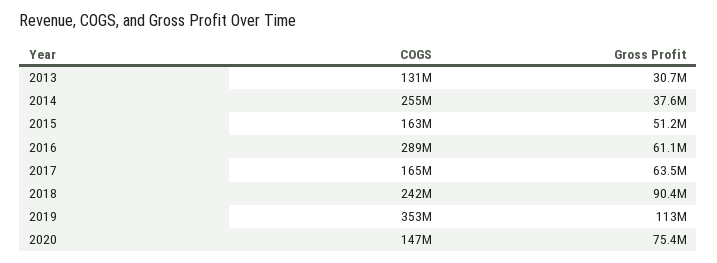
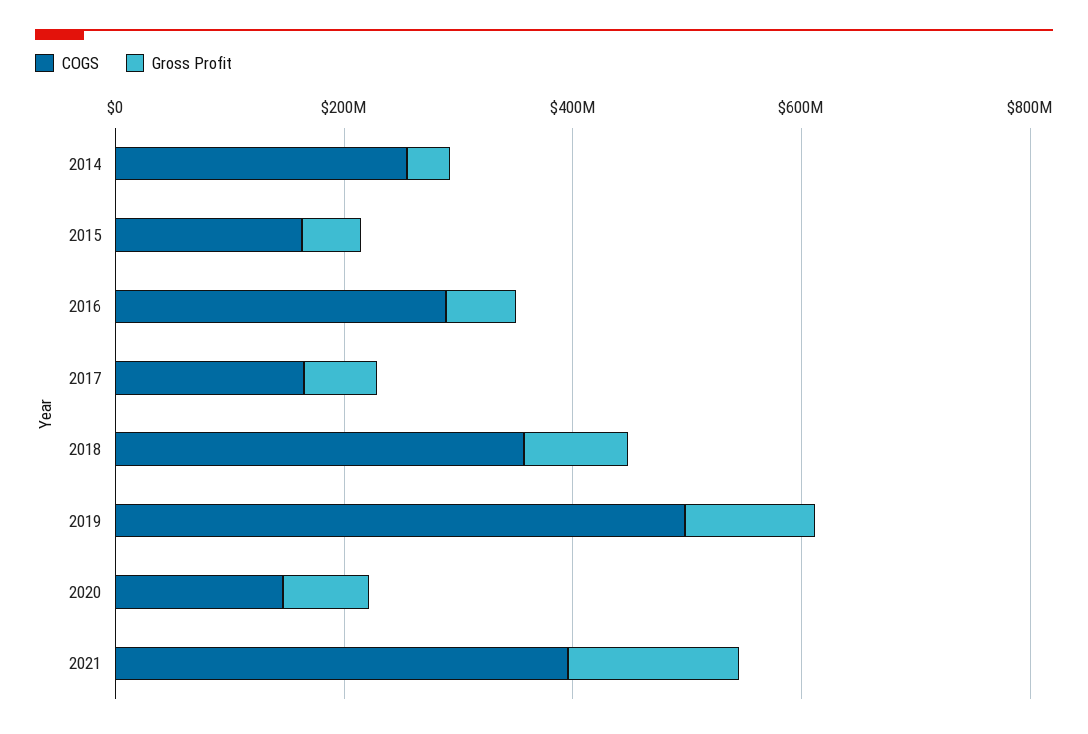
COGS, 2013: 131000000 -> none
Gross Profit, 2013: 30700000 -> none
COGS, 2018: 242000000 -> 350000000
COGS, 2019: 353000000 -> 500000000
COGS, 2021: none -> 400000000
Gross Profit, 2021: none -> 150000000

